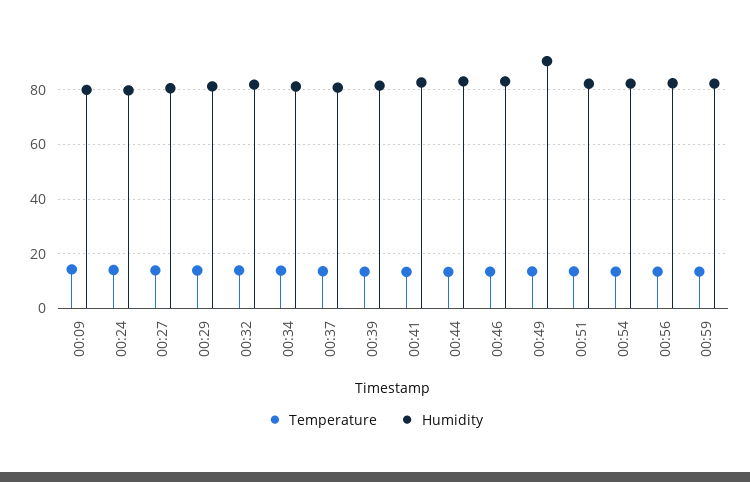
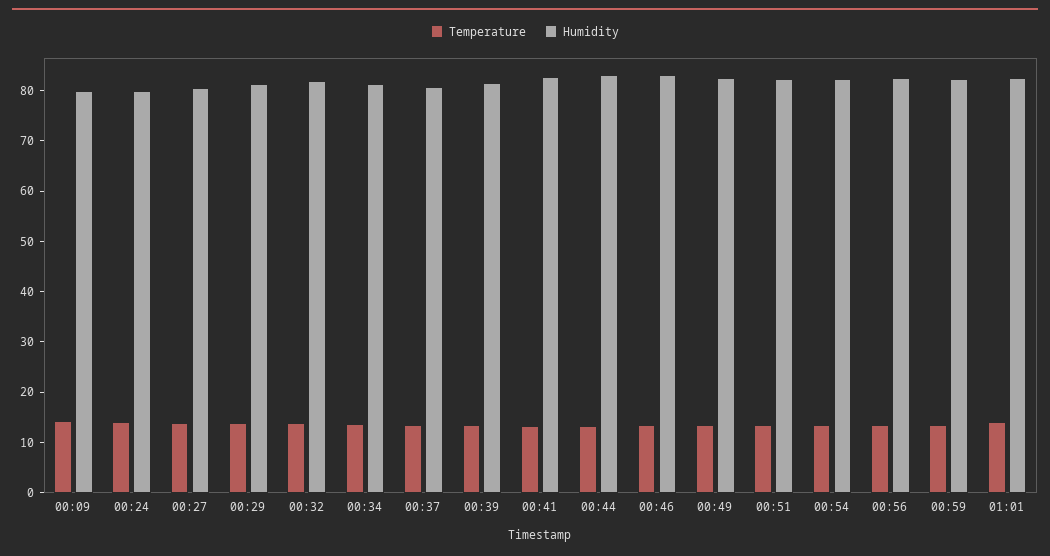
Humidity, 00:49: 90 -> 82
Temperature, 01:01: none -> 14
Humidity, 01:01: none -> 82

